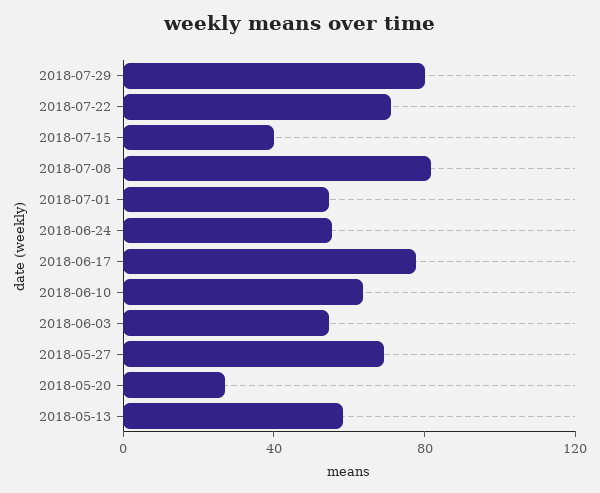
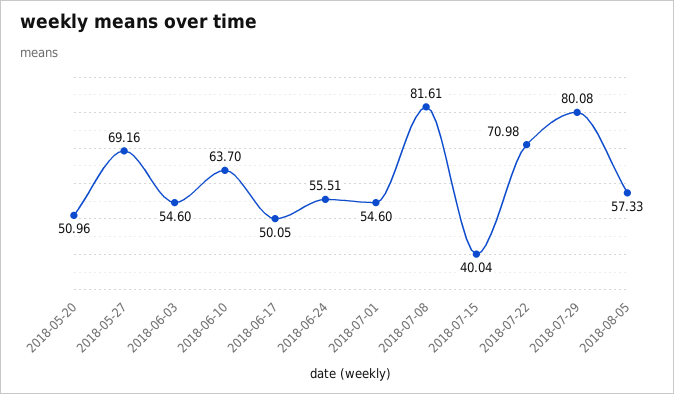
2018-06-17: 80 -> 50.05
2018-05-20: 30 -> 50.96
2018-05-13: 60 -> none
2018-08-05: none -> 57.33

